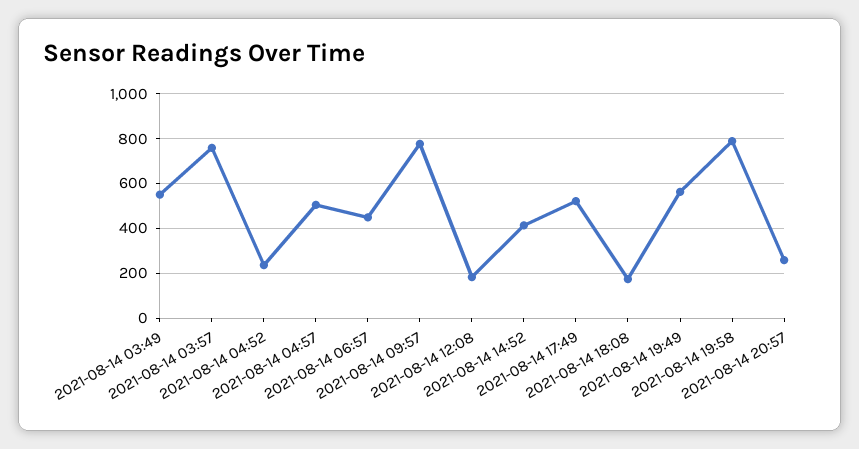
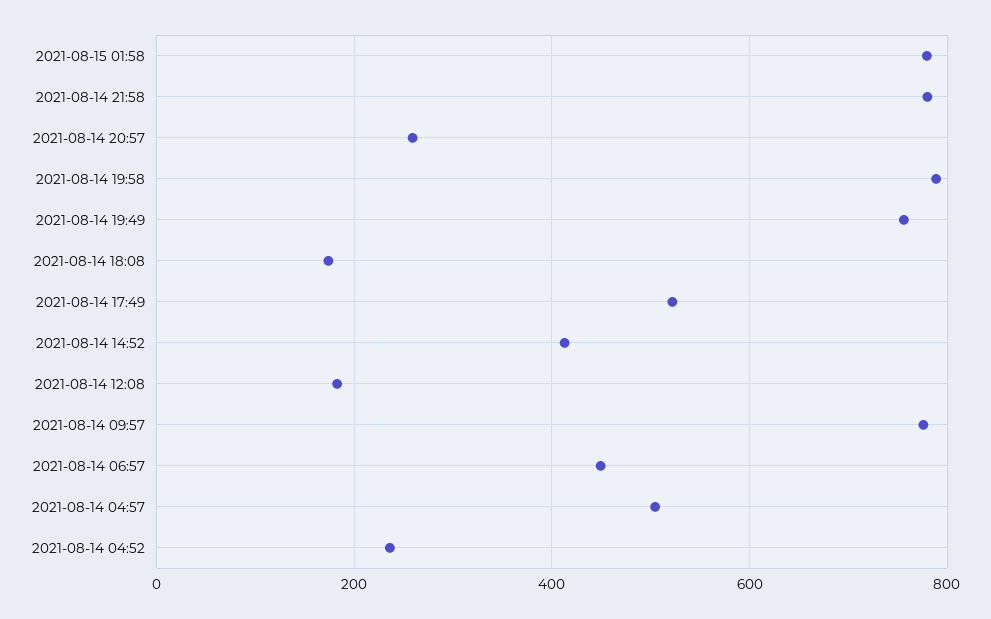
2021-08-14 03:49: 550 -> none
2021-08-14 03:57: 750 -> none
2021-08-14 19:49: 550 -> 760
2021-08-15 01:58: none -> 780
2021-08-14 21:58: none -> 780

